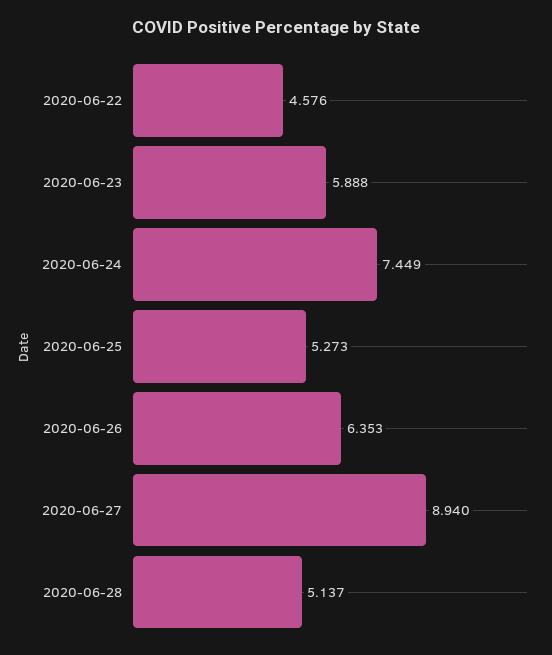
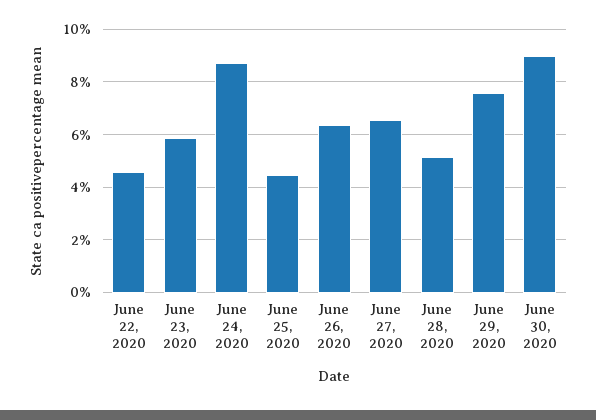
2020-06-24: 7.449 -> 8.75
2020-06-25: 5.273 -> 4.5
2020-06-27: 8.94 -> 6.5
June 29, 2020: none -> 7.5
June 30, 2020: none -> 9

